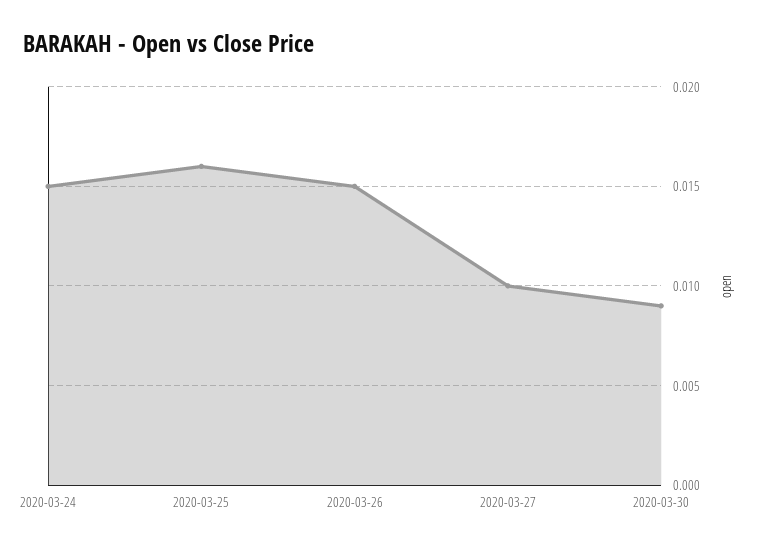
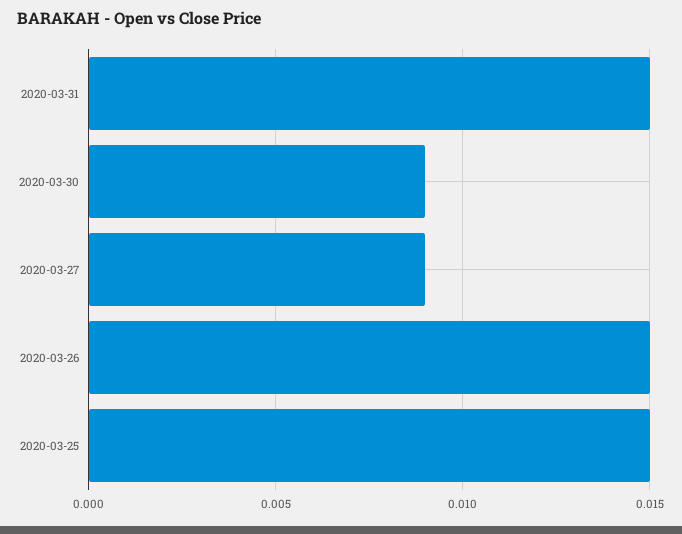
2020-03-24: 0.015 -> none
2020-03-25: 0.016 -> 0.015
2020-03-27: 0.01 -> 0.009
2020-03-31: none -> 0.015

